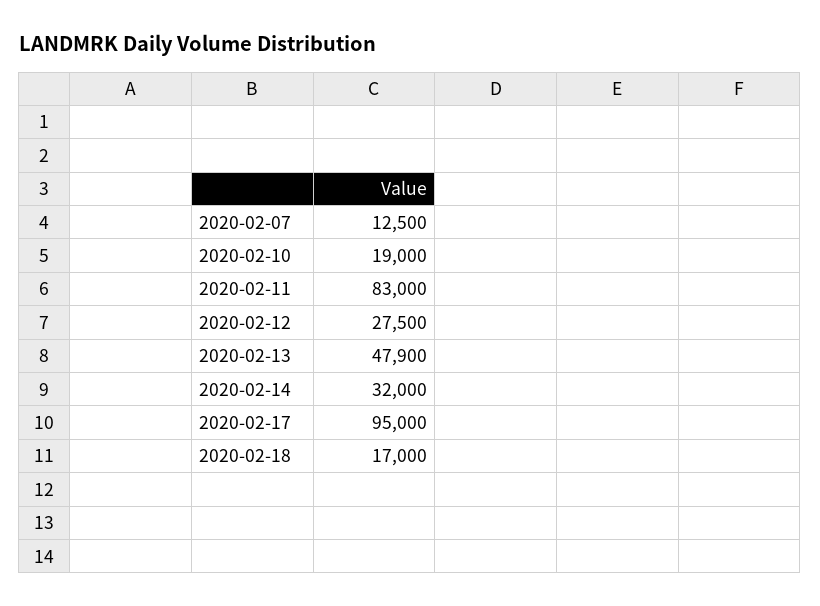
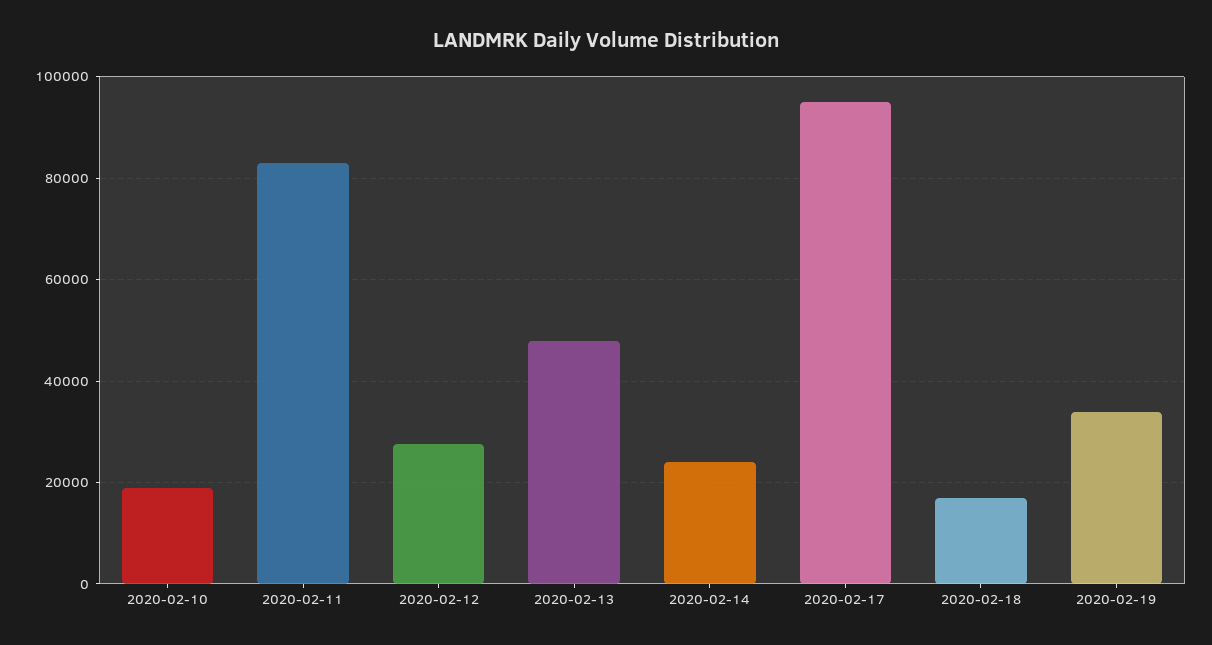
2020-02-07: 12500 -> none
2020-02-14: 32000 -> 24000
2020-02-19: none -> 34000

